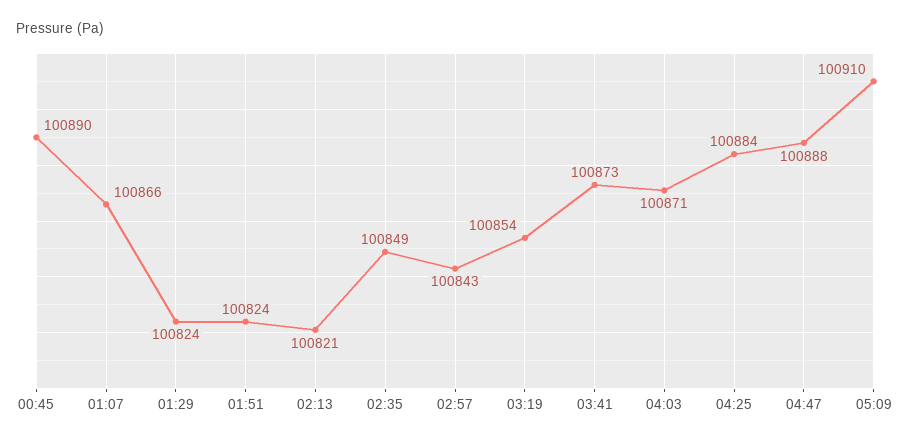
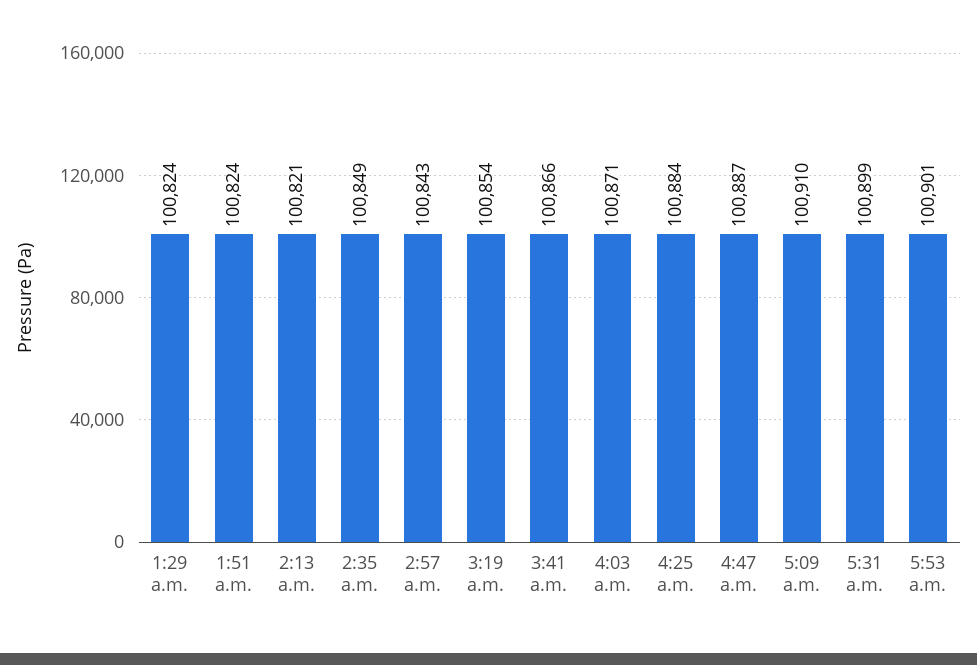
00:45: 100890 -> none
01:07: 100866 -> none
03:41: 100873 -> 100866
04:47: 100888 -> 100887
5:31 a.m.: none -> 100899
5:53 a.m.: none -> 100901

